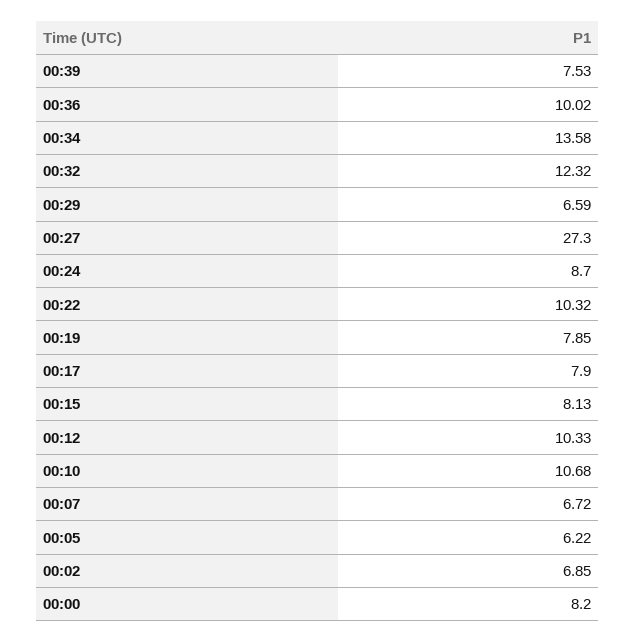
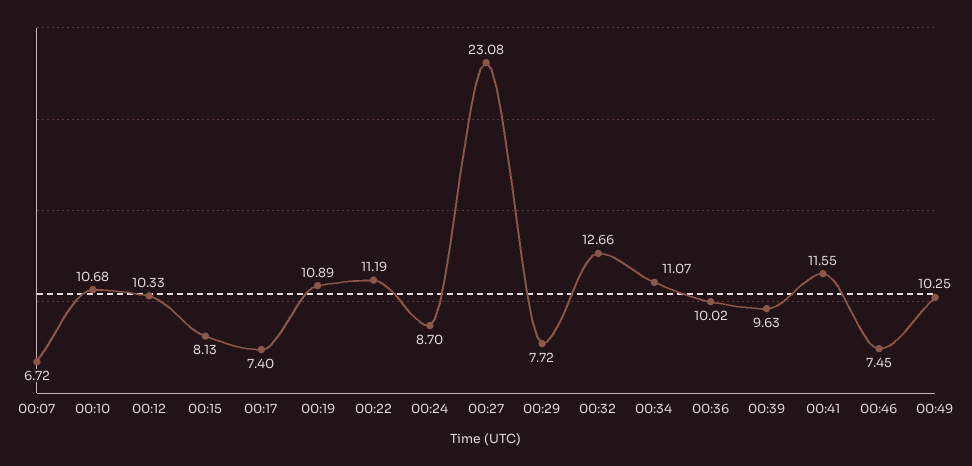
00:39: 7.53 -> 9.63
00:34: 13.58 -> 11.07
00:32: 12.32 -> 12.66
00:29: 6.59 -> 7.72
00:27: 27.3 -> 23.08
00:22: 10.32 -> 11.19
00:19: 7.85 -> 10.89
00:17: 7.9 -> 7.4
00:05: 6.22 -> none
00:02: 6.85 -> none
00:00: 8.2 -> none
00:41: none -> 11.55
00:46: none -> 7.45
00:49: none -> 10.25

